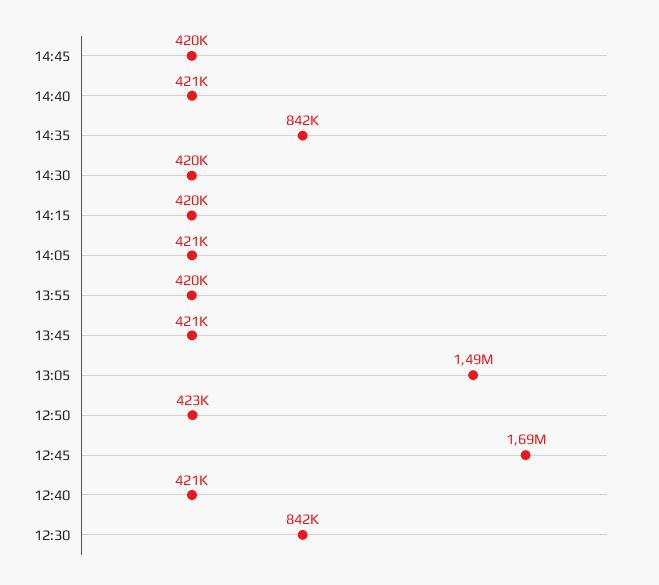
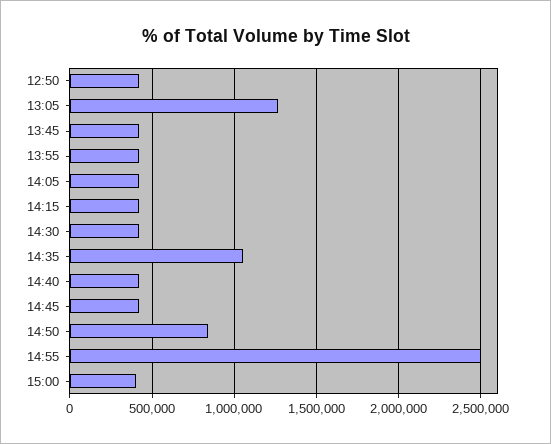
14:35: 842000 -> 1050000
13:05: 1490000 -> 1250000
12:45: 1690000 -> none
12:40: 421000 -> none
12:30: 842000 -> none
14:50: none -> 850000
14:55: none -> 2500000
15:00: none -> 400000

